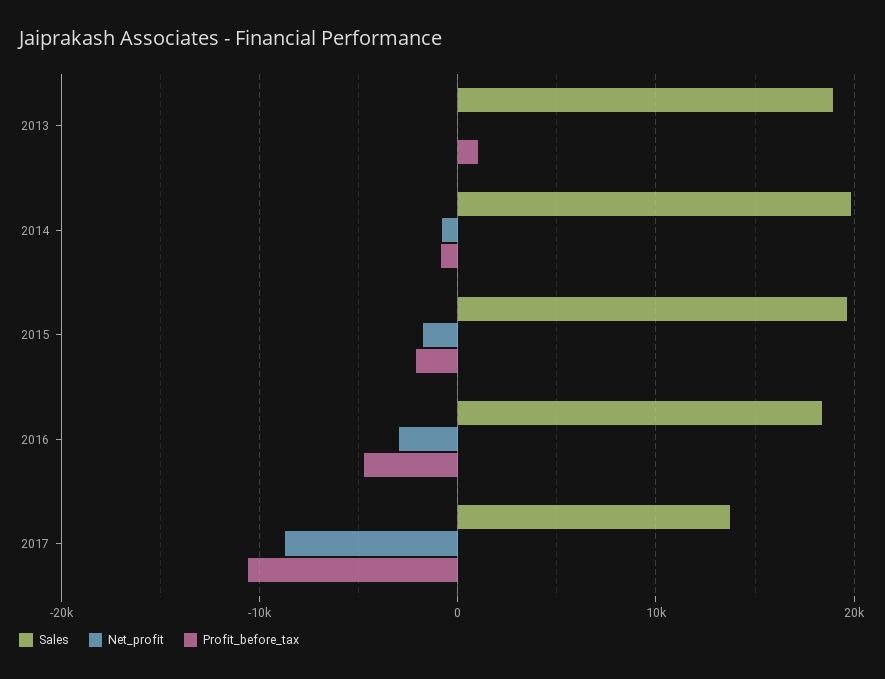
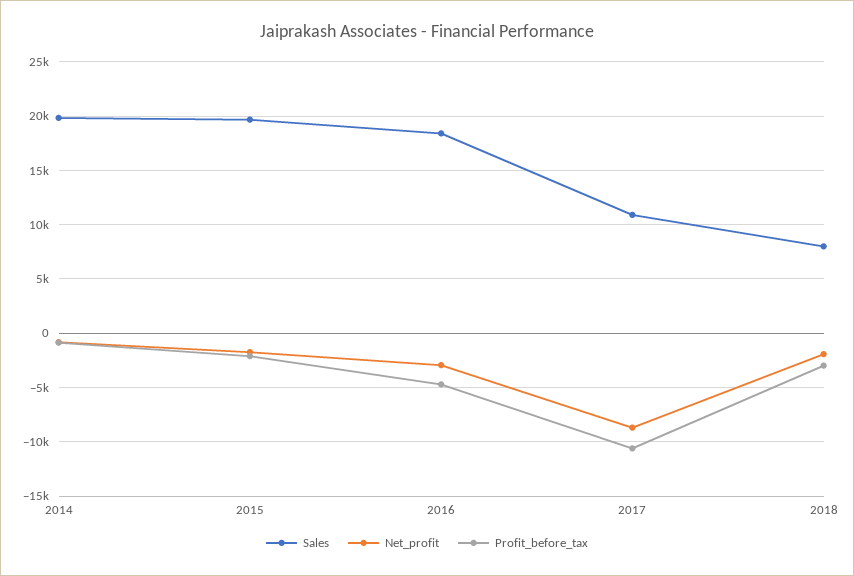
Sales, 2013: 19000 -> none
Net_profit, 2013: 0 -> none
Profit_before_tax, 2013: 1000 -> none
Sales, 2017: 14000 -> 11000
Sales, 2018: none -> 8000
Net_profit, 2018: none -> -2000
Profit_before_tax, 2018: none -> -3000

